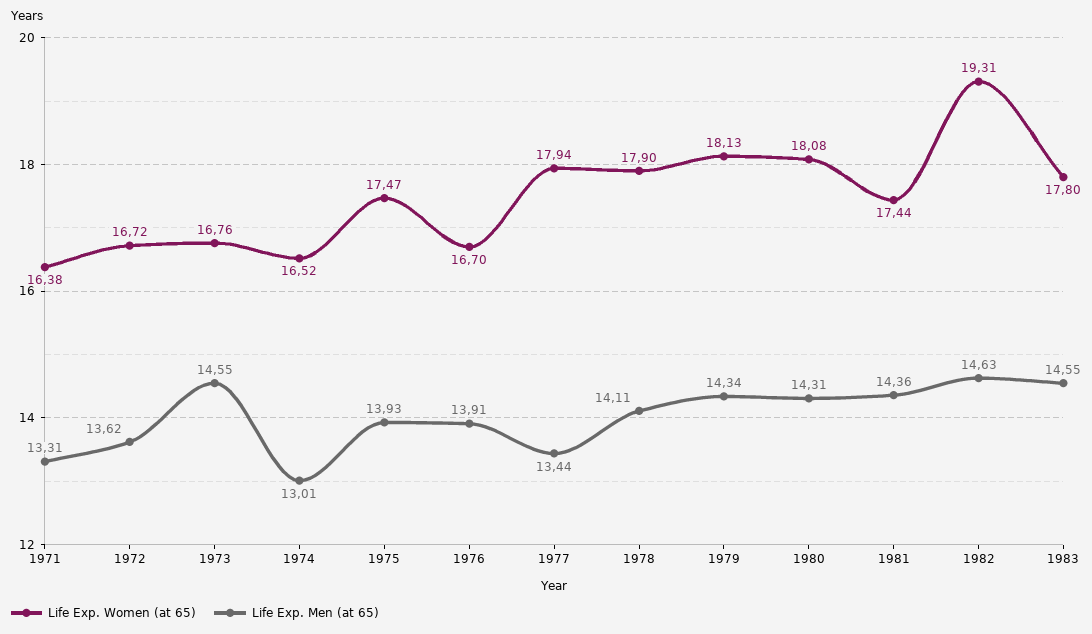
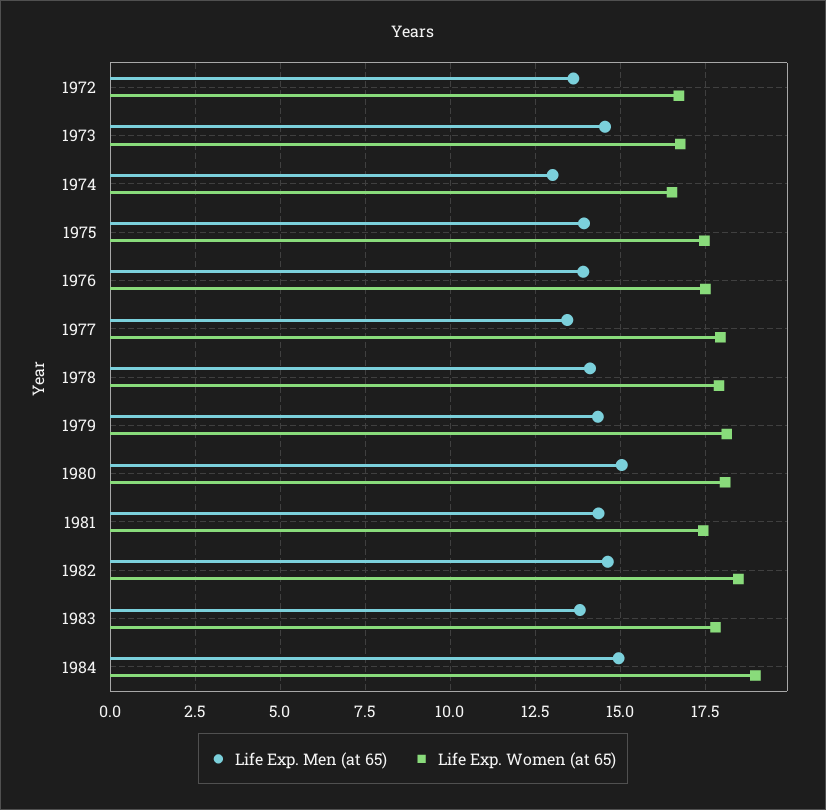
Life Exp. Women (at 65), 1971: 16.38 -> none
Life Exp. Men (at 65), 1971: 13.31 -> none
Life Exp. Women (at 65), 1976: 16.7 -> 17.5
Life Exp. Men (at 65), 1980: 14.31 -> 15
Life Exp. Women (at 65), 1982: 19.31 -> 18.5
Life Exp. Men (at 65), 1983: 14.55 -> 13.75
Life Exp. Men (at 65), 1984: none -> 15
Life Exp. Women (at 65), 1984: none -> 19

